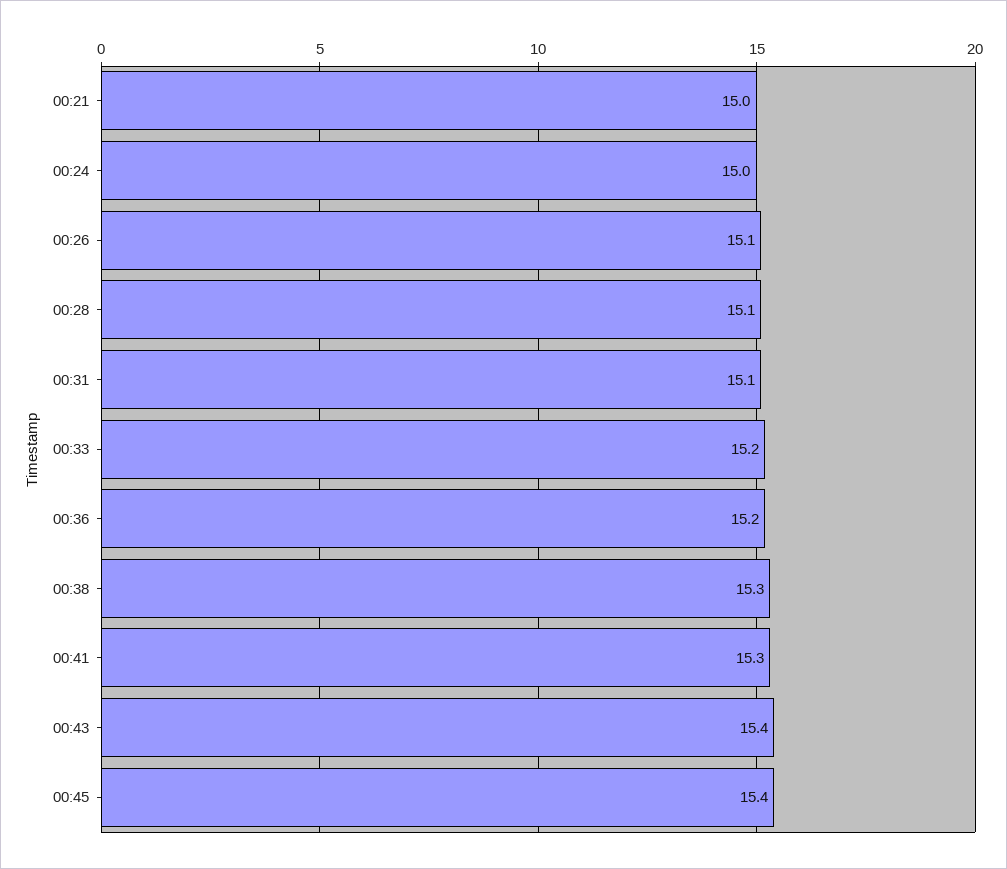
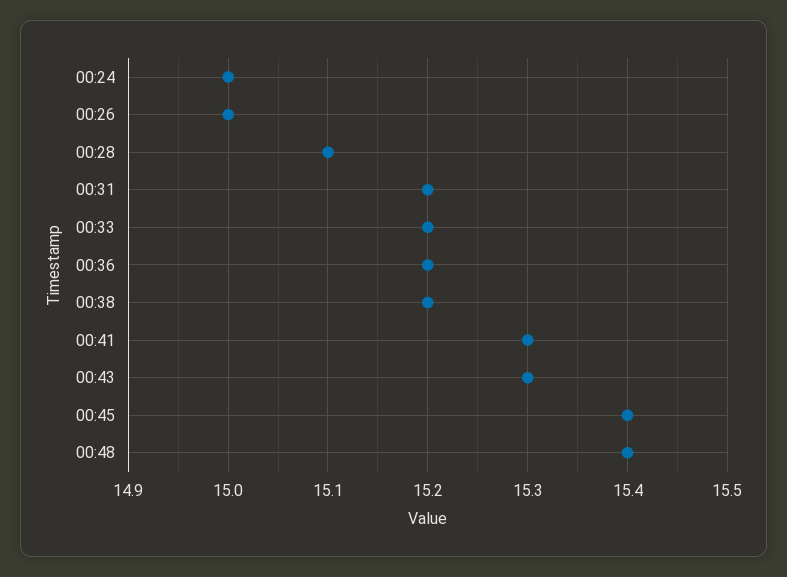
00:21: 15 -> none
00:26: 15.1 -> 15
00:31: 15.1 -> 15.2
00:38: 15.3 -> 15.2
00:43: 15.4 -> 15.3
00:48: none -> 15.4

